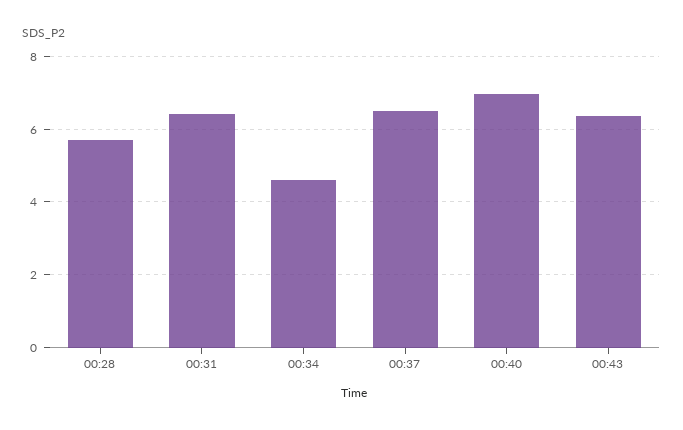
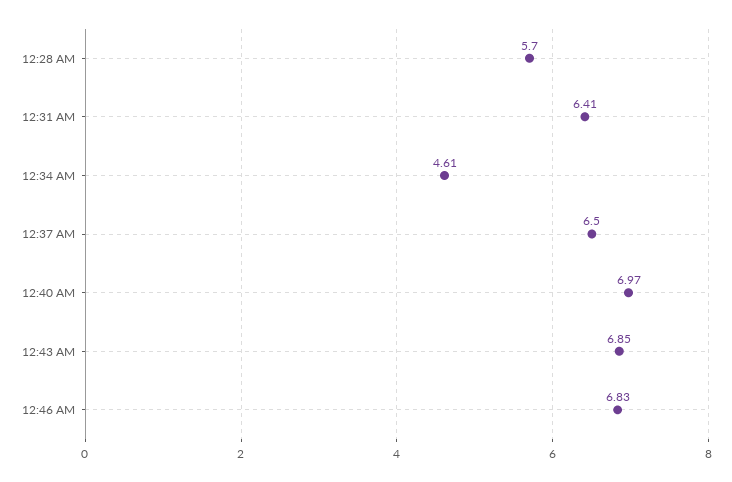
00:43: 6.4 -> 6.85
12:46 AM: none -> 6.83

